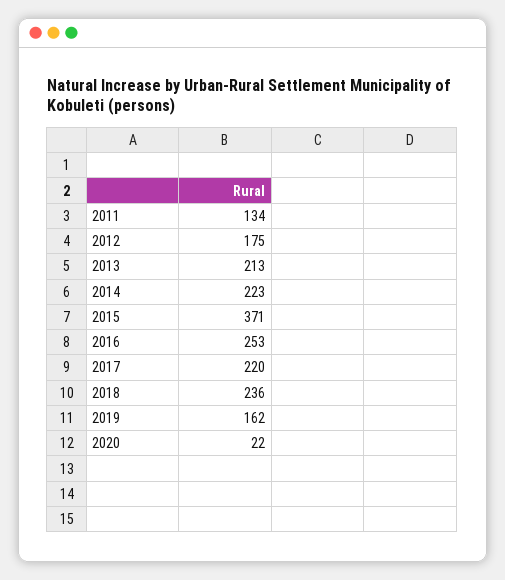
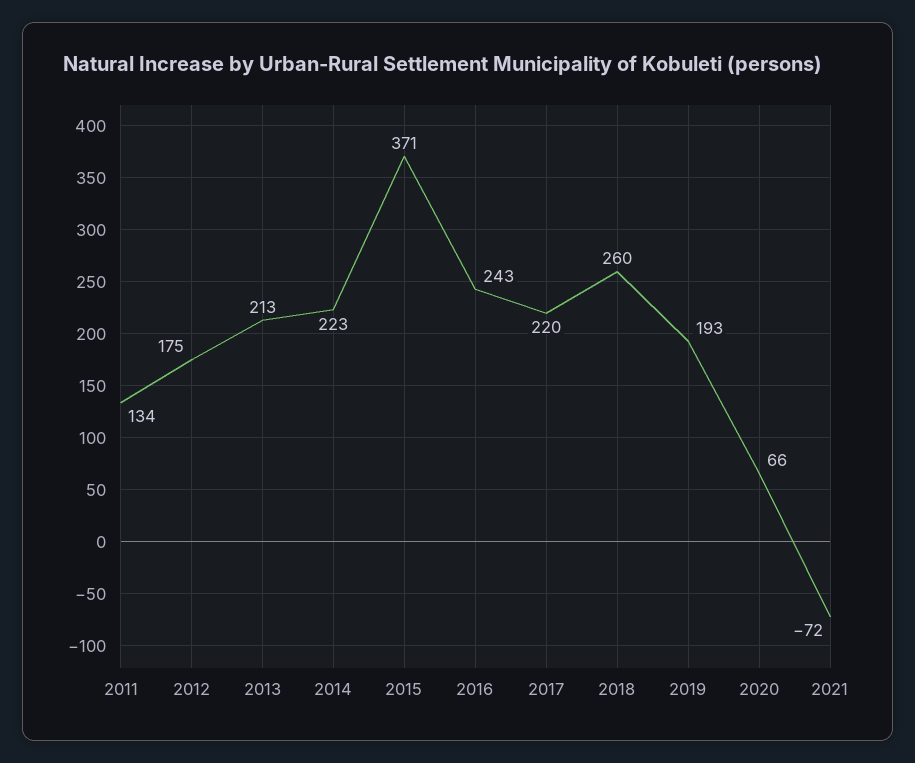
2016: 253 -> 243
2018: 236 -> 260
2019: 162 -> 193
2020: 22 -> 66
2021: none -> -72

